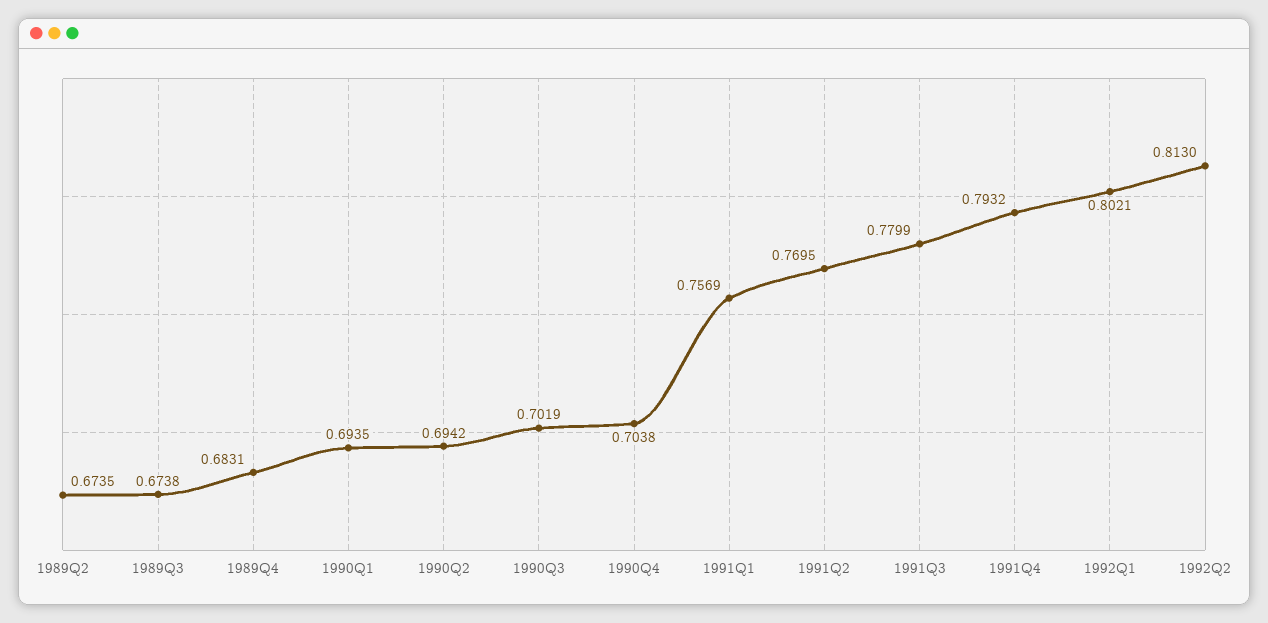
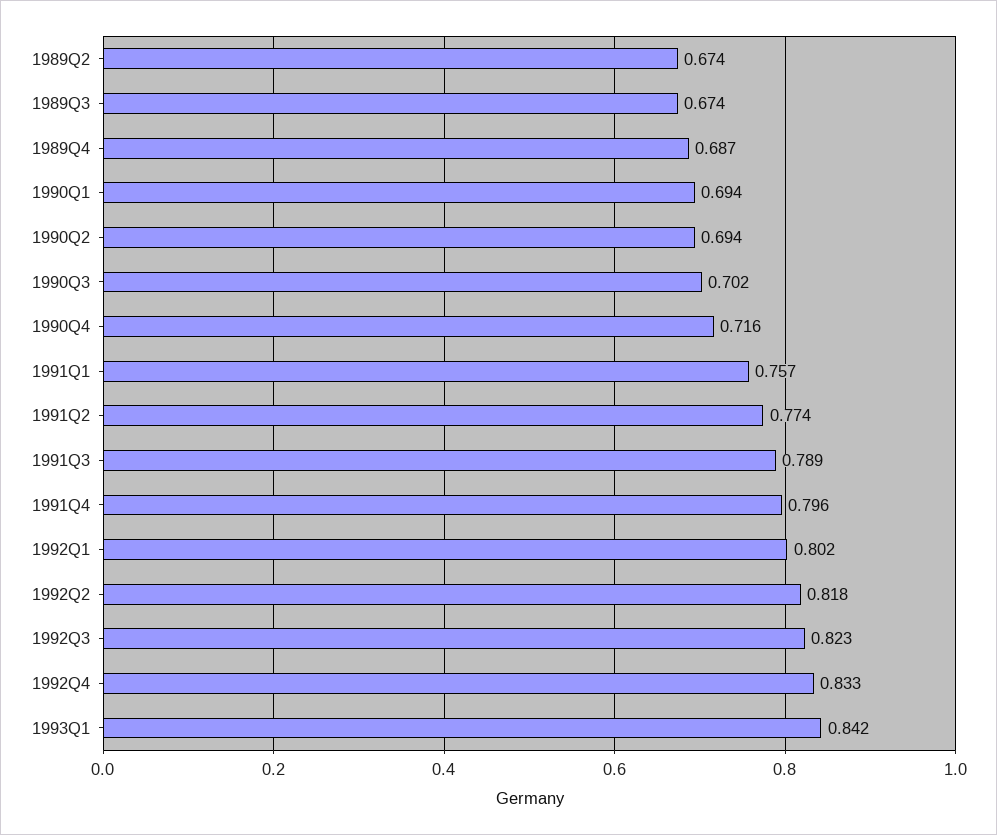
1989Q4: 0.6831 -> 0.687
1990Q4: 0.7038 -> 0.716
1991Q2: 0.7695 -> 0.774
1991Q3: 0.7799 -> 0.789
1991Q4: 0.7932 -> 0.796
1992Q2: 0.813 -> 0.818
1992Q3: none -> 0.823
1992Q4: none -> 0.833
1993Q1: none -> 0.842

